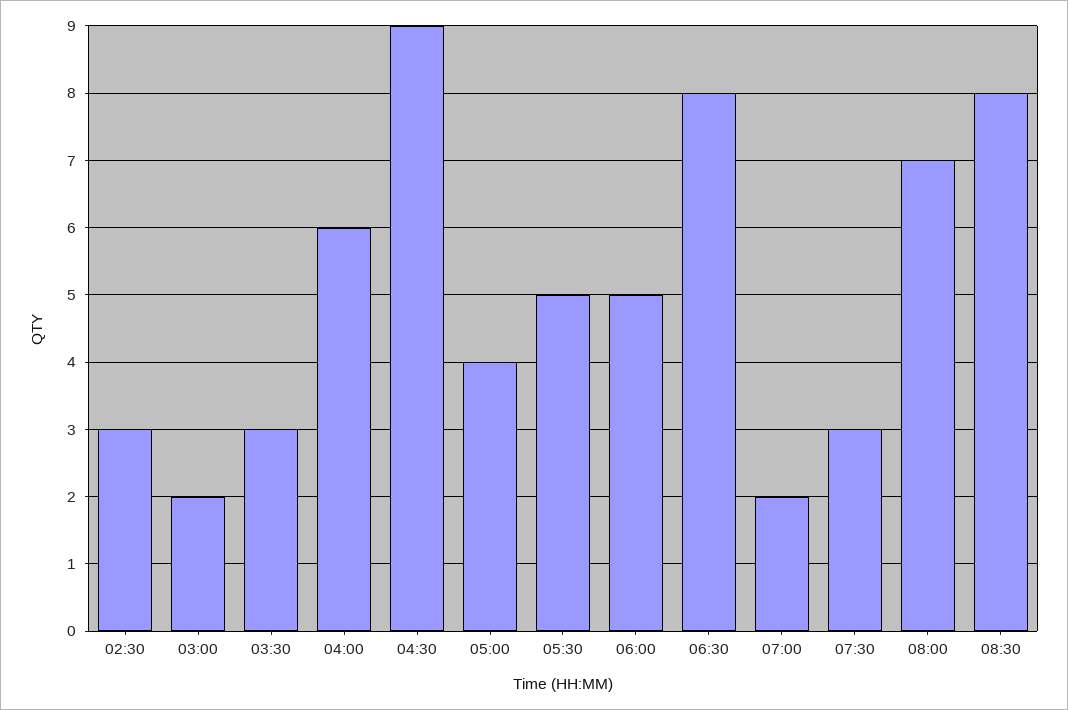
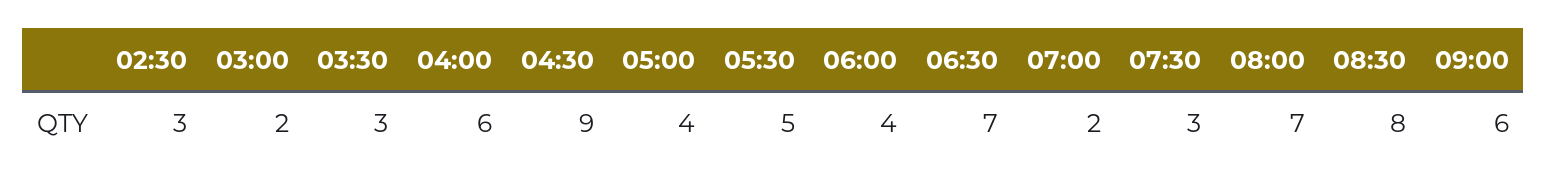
06:00: 5 -> 4
06:30: 8 -> 7
09:00: none -> 6

